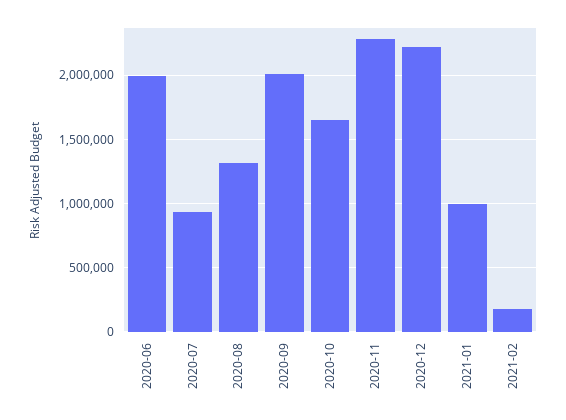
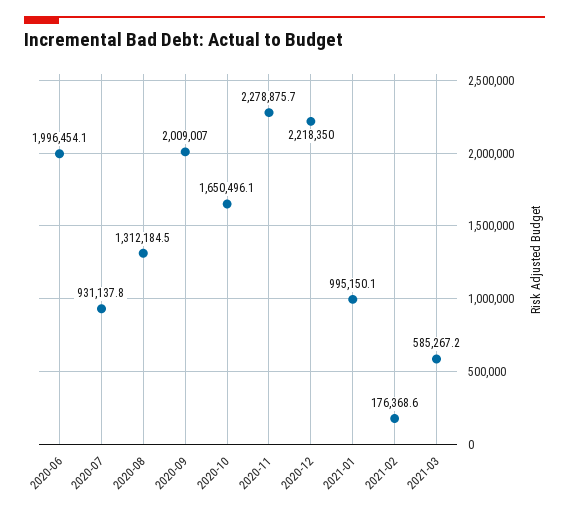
2021-03: none -> 585267.2

